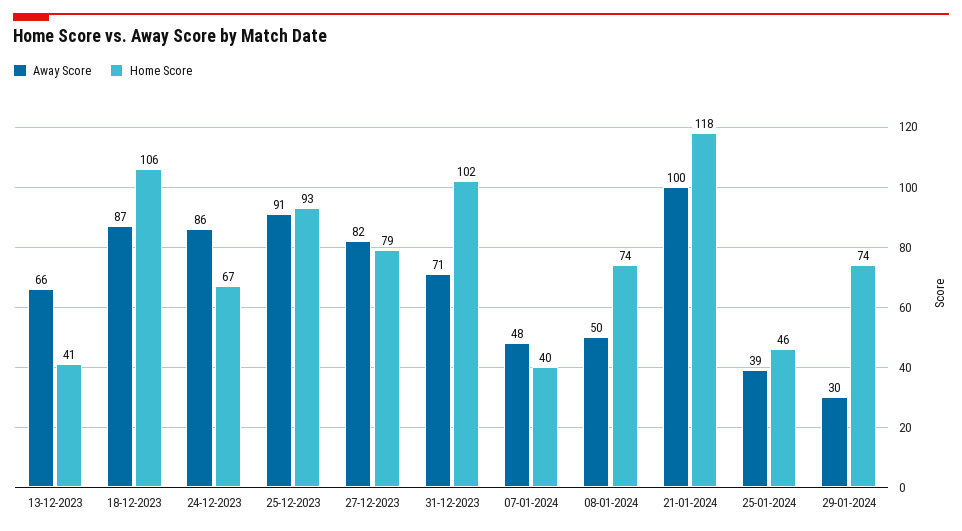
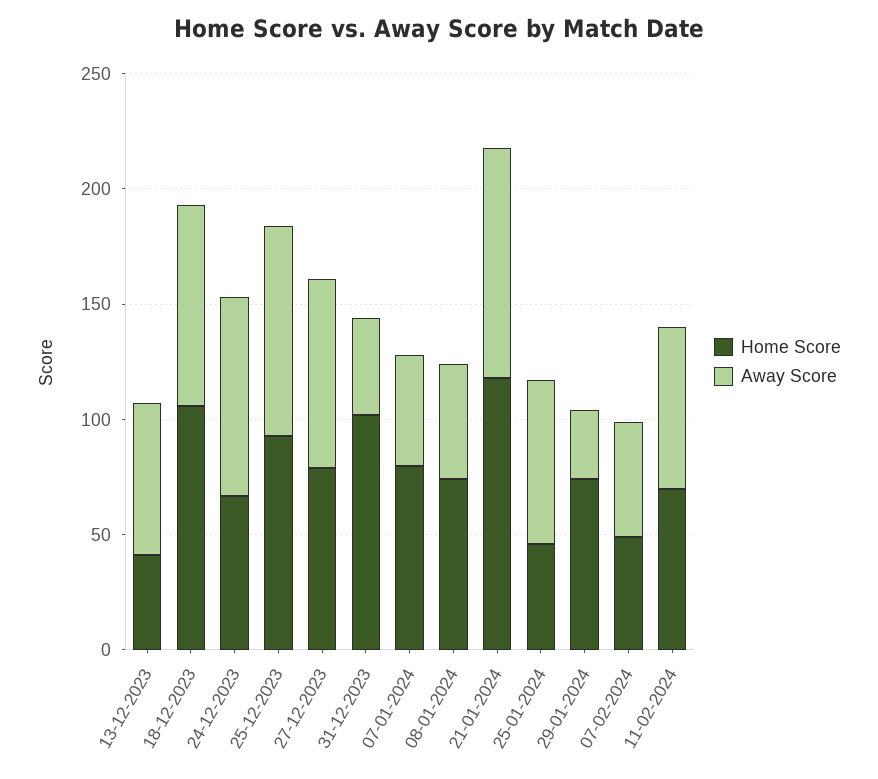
Away Score, 31-12-2023: 71 -> 40
Home Score, 07-01-2024: 40 -> 80
Away Score, 25-01-2024: 39 -> 70
Home Score, 07-02-2024: none -> 50
Away Score, 07-02-2024: none -> 50
Home Score, 11-02-2024: none -> 70
Away Score, 11-02-2024: none -> 70

